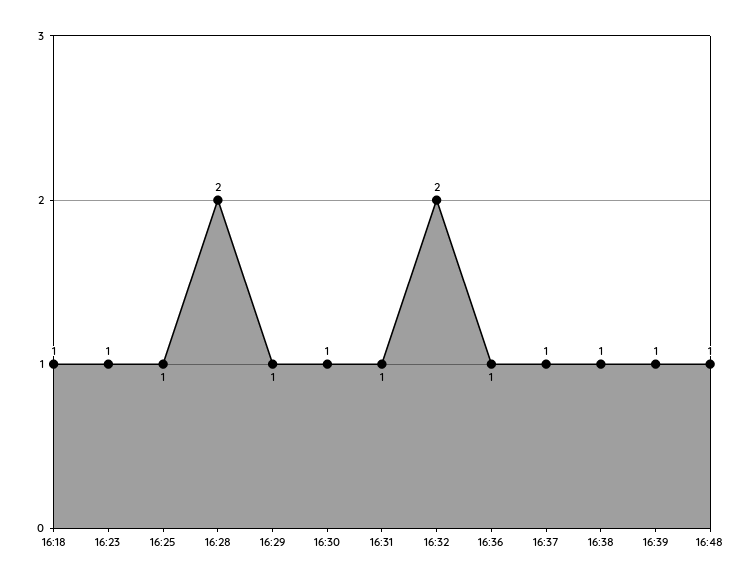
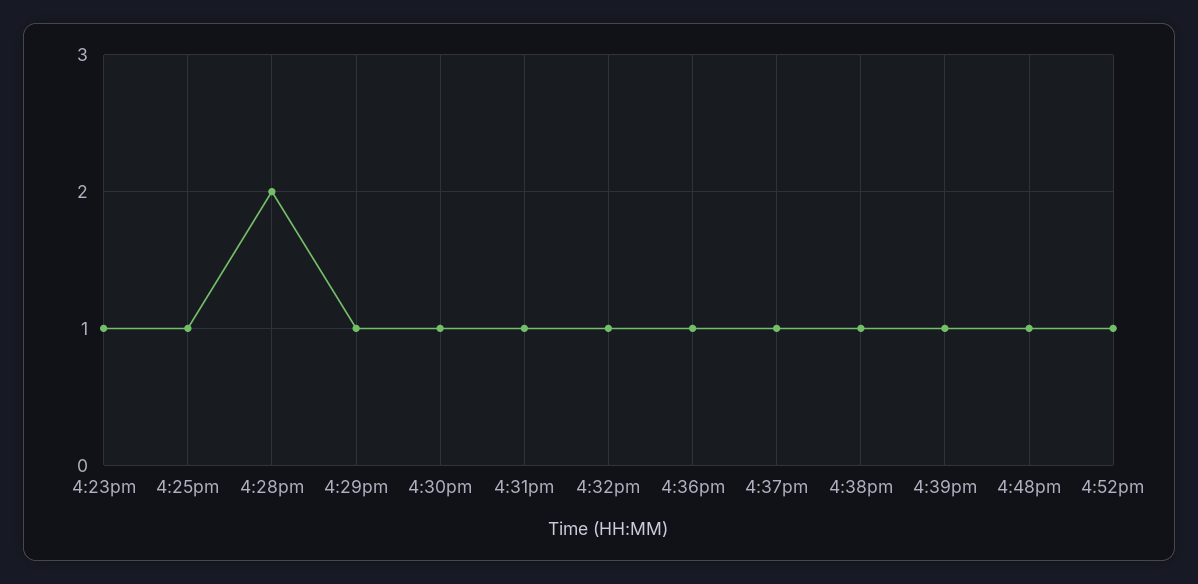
16:18: 1 -> none
16:32: 2 -> 1
4:52pm: none -> 1

